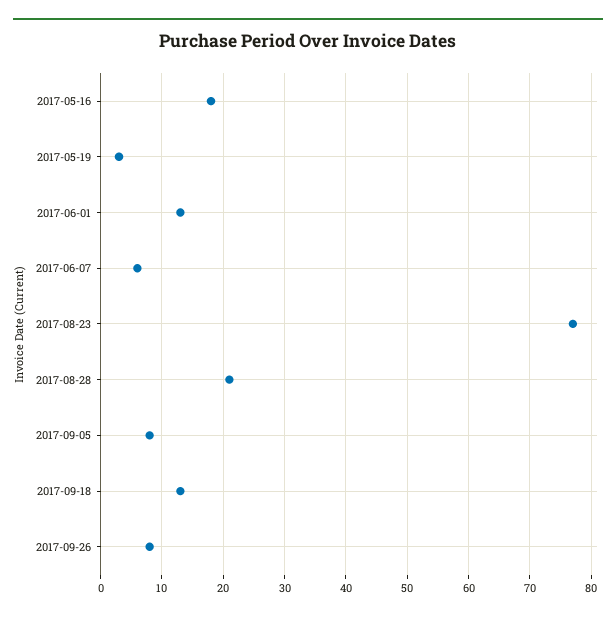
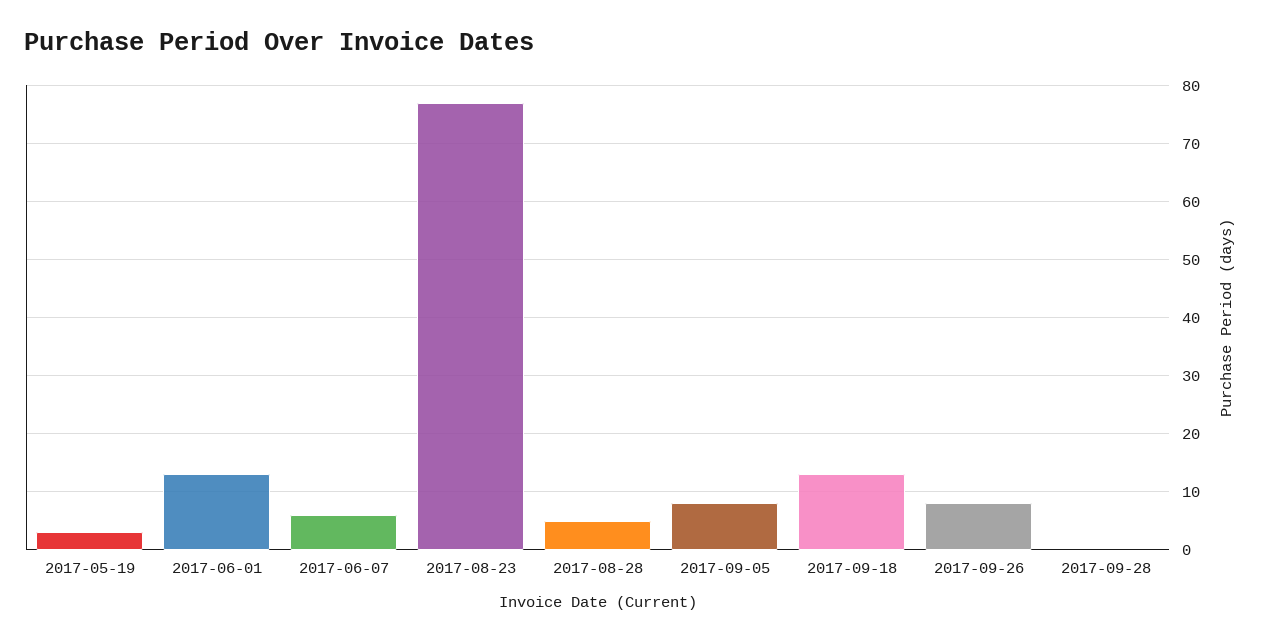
2017-05-16: 18 -> none
2017-08-28: 21 -> 5
2017-09-28: none -> 0

